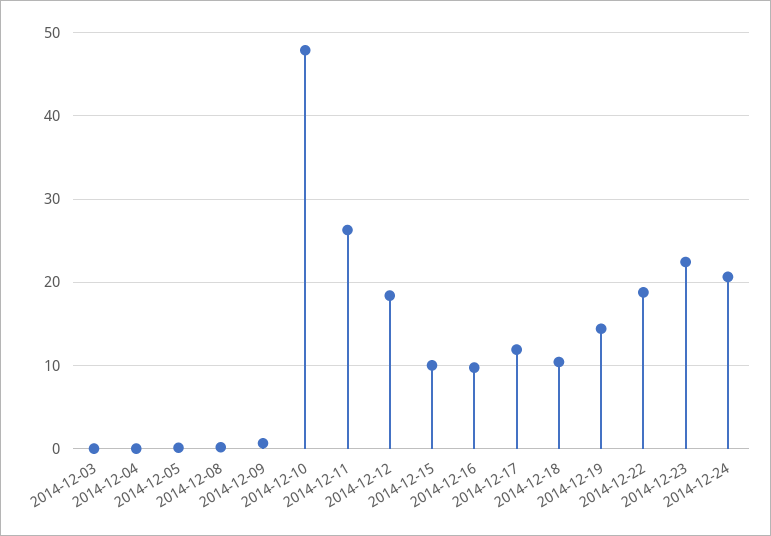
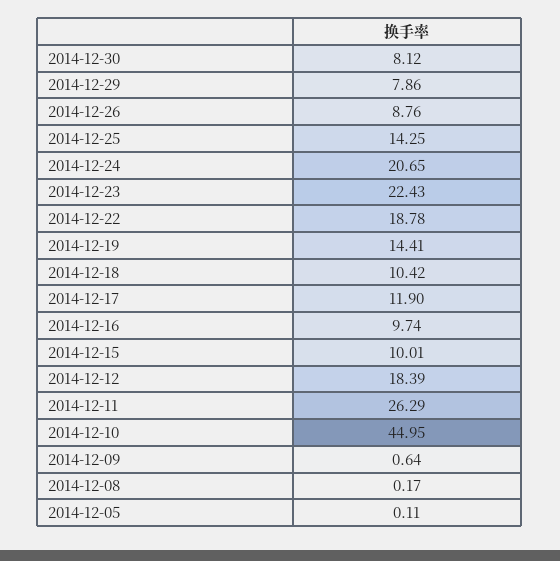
2014-12-03: 0 -> none
2014-12-04: 0 -> none
2014-12-10: 48 -> 44.95
2014-12-30: none -> 8.12
2014-12-29: none -> 7.86
2014-12-26: none -> 8.76
2014-12-25: none -> 14.25

